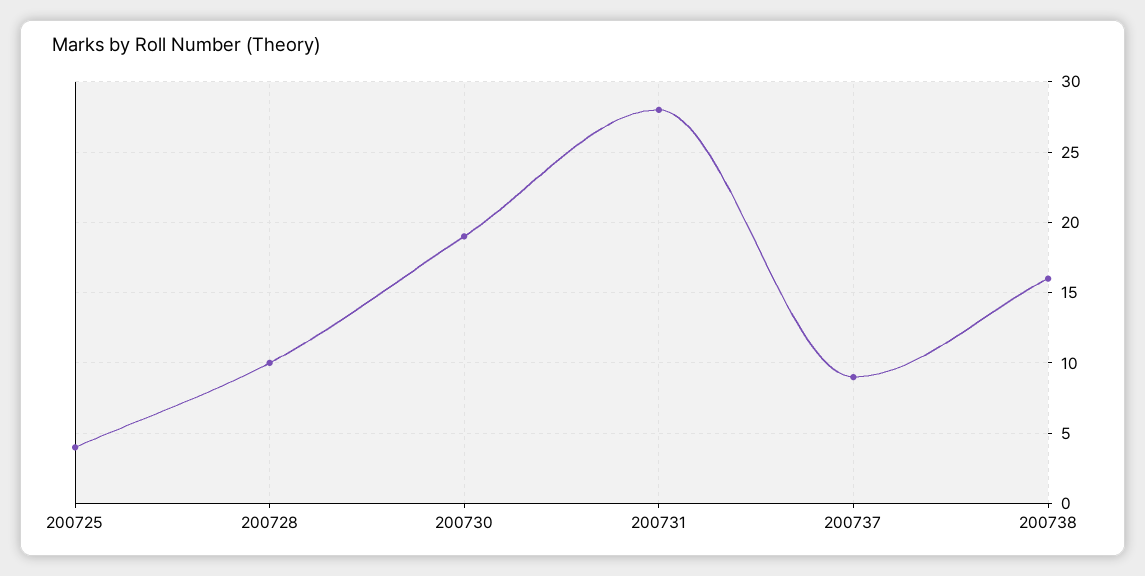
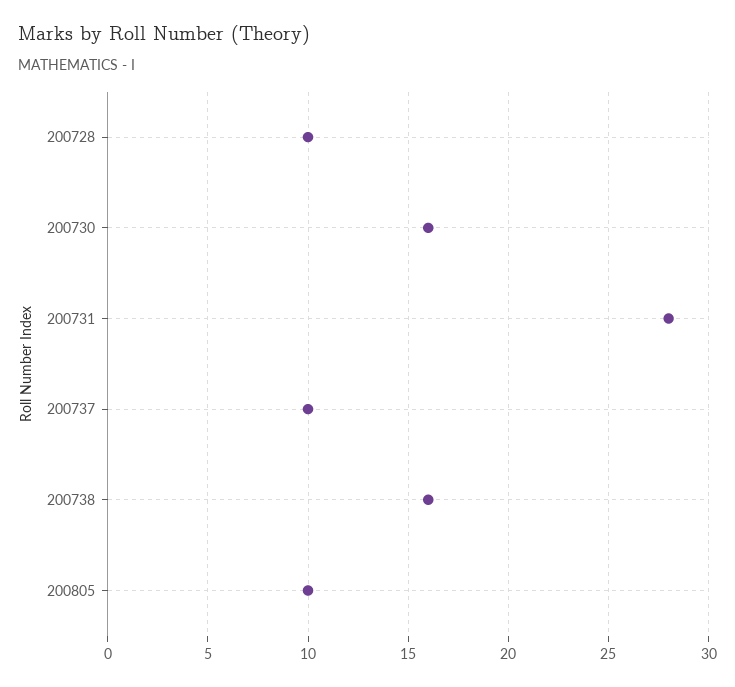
200725: 4 -> none
200730: 19 -> 16
200737: 9 -> 10
200805: none -> 10

